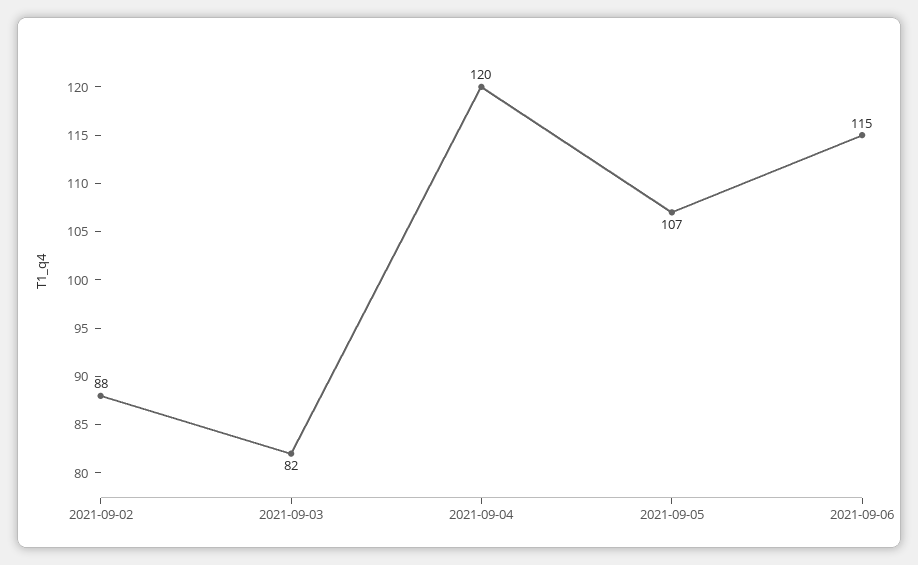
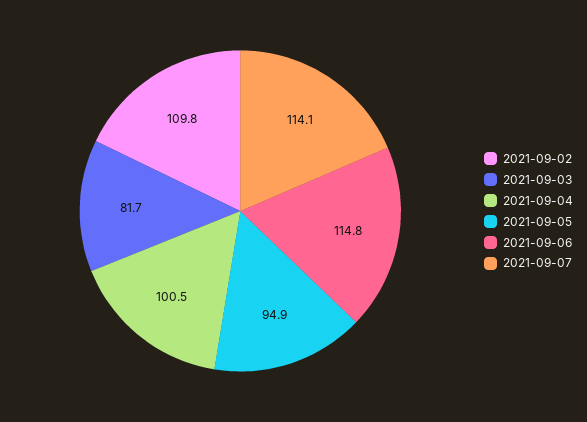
2021-09-02: 88 -> 109.8
2021-09-04: 120 -> 100.5
2021-09-05: 107 -> 94.9
2021-09-07: none -> 114.1

